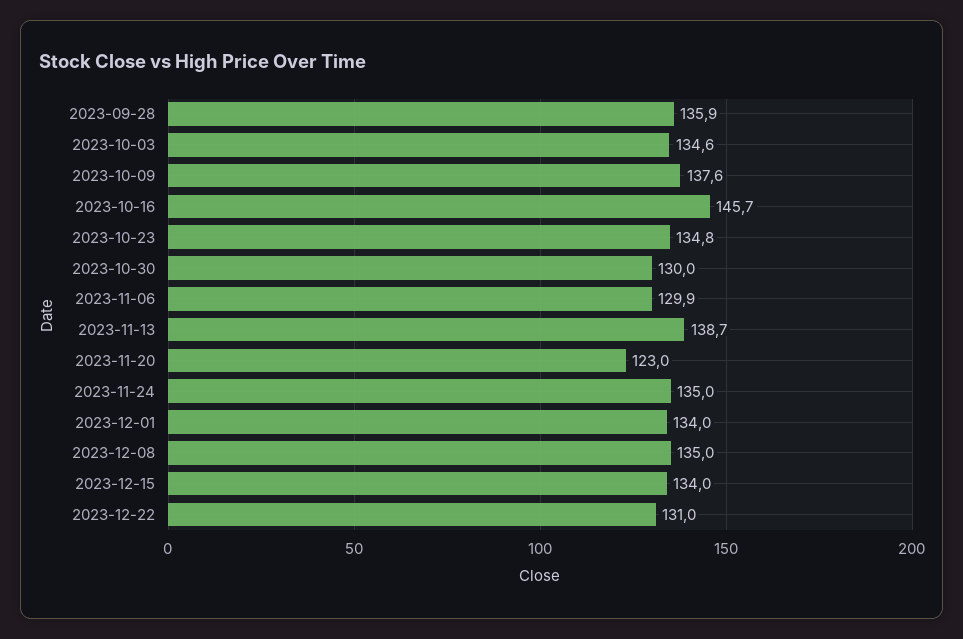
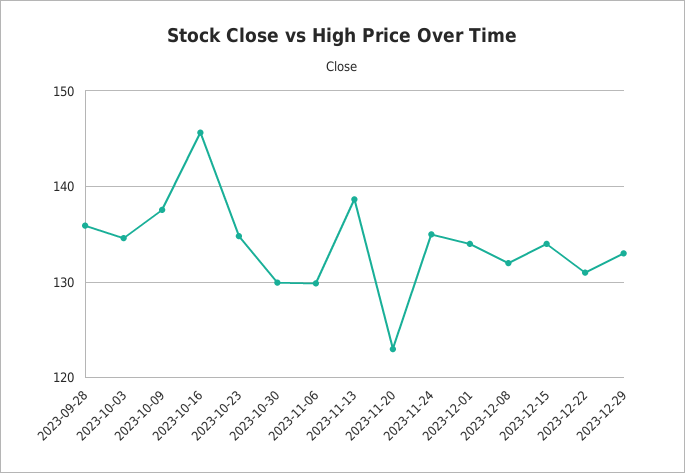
2023-12-08: 135 -> 132
2023-12-29: none -> 133

